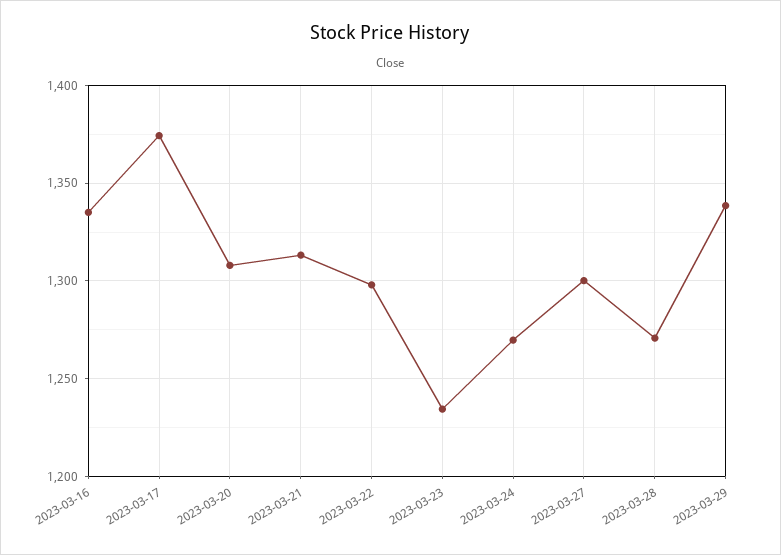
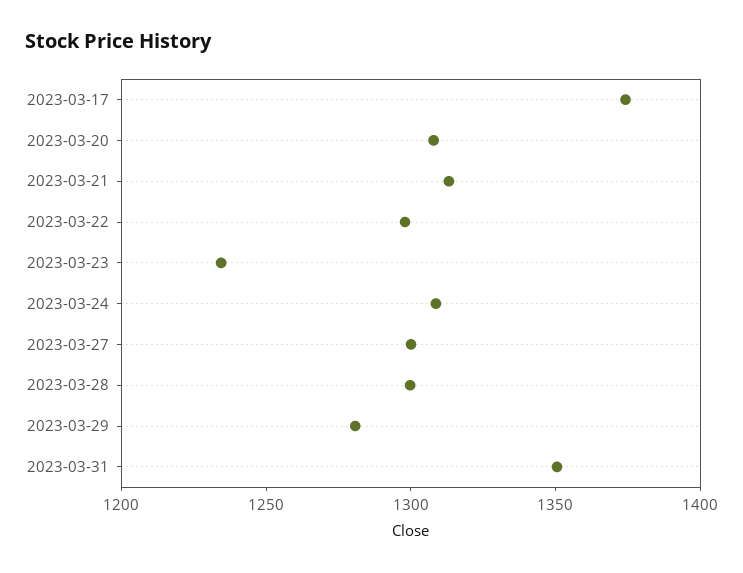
2023-03-16: 1335 -> none
2023-03-24: 1270 -> 1310
2023-03-28: 1270 -> 1300
2023-03-29: 1340 -> 1280
2023-03-31: none -> 1350

